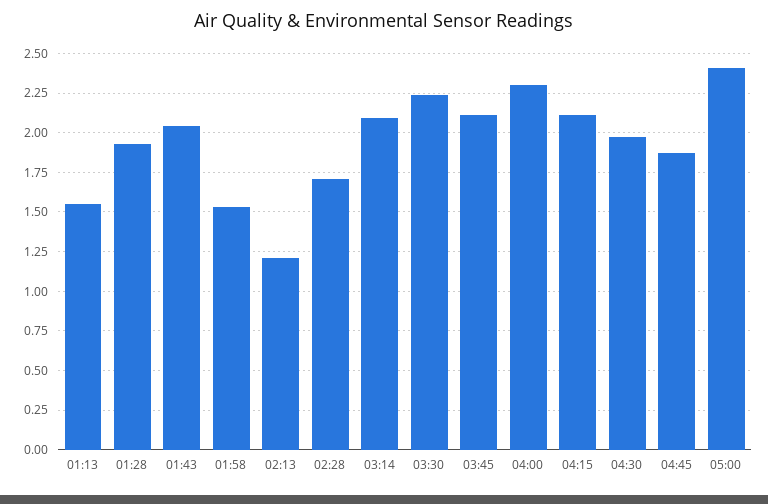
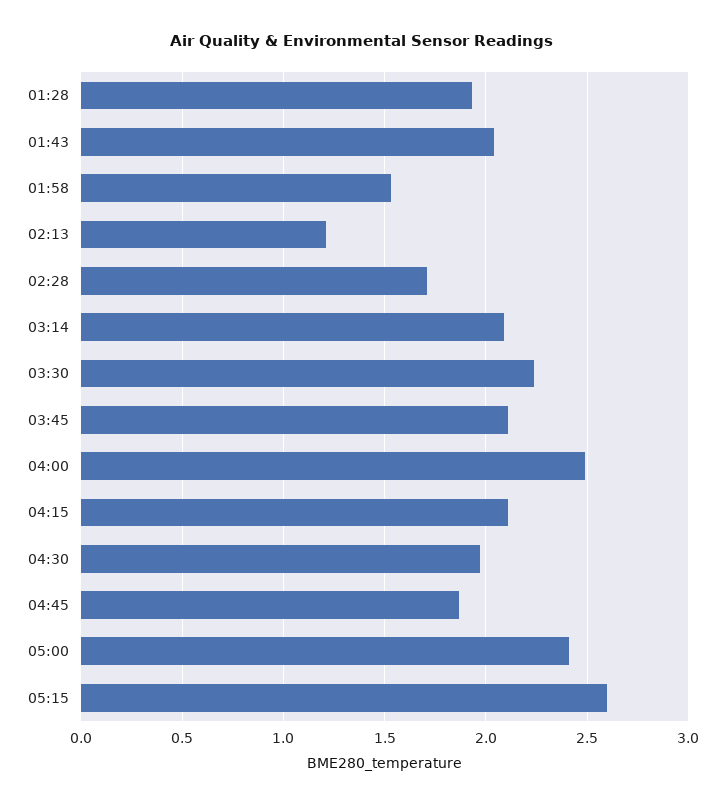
01:13: 1.55 -> none
04:00: 2.3 -> 2.5
05:15: none -> 2.6

